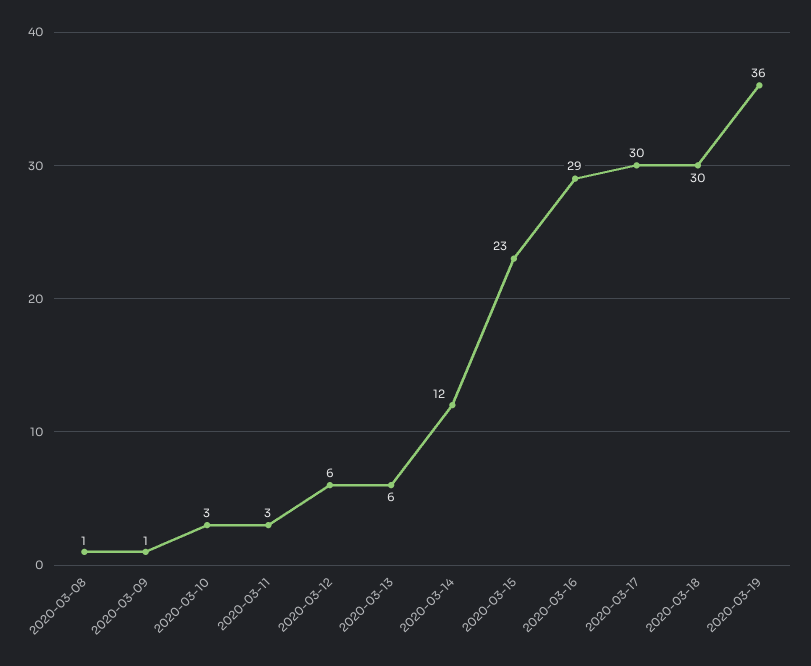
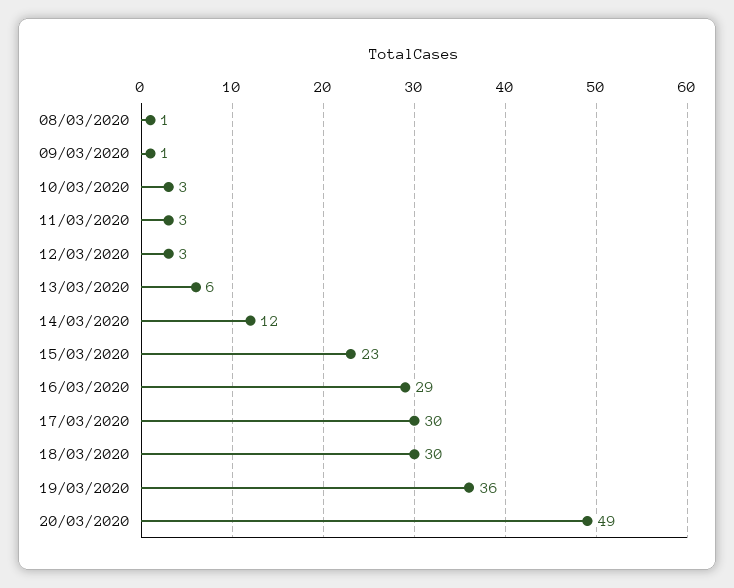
2020-03-12: 6 -> 3
20/03/2020: none -> 49

